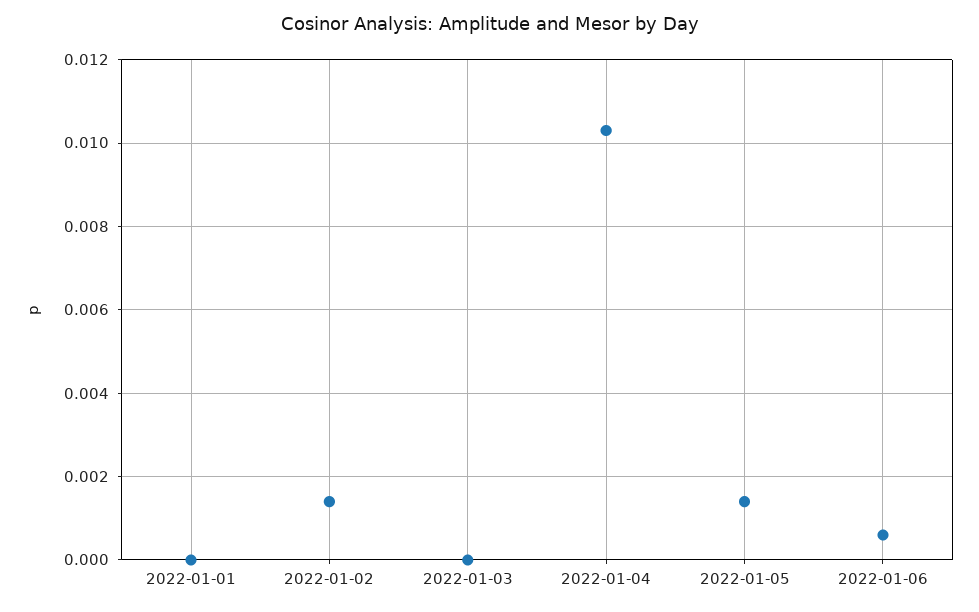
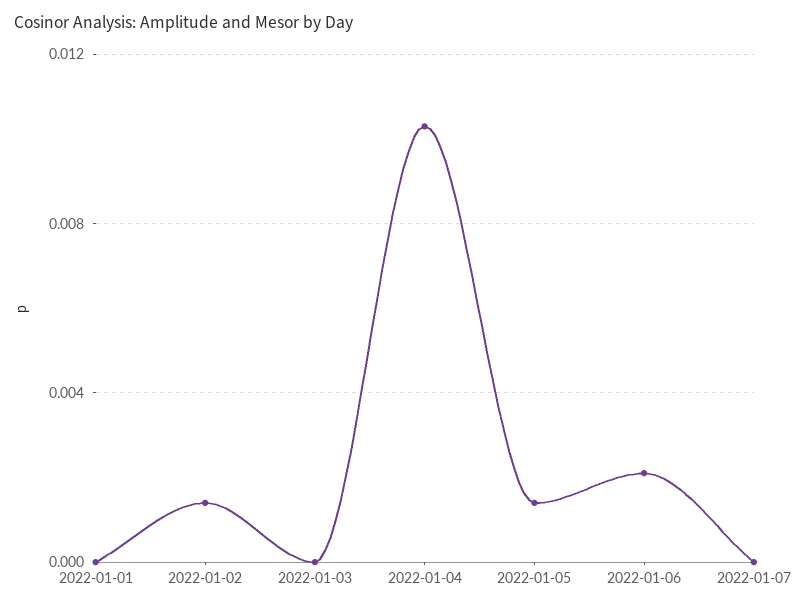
2022-01-06: 0.0005 -> 0.002
2022-01-07: none -> 0

